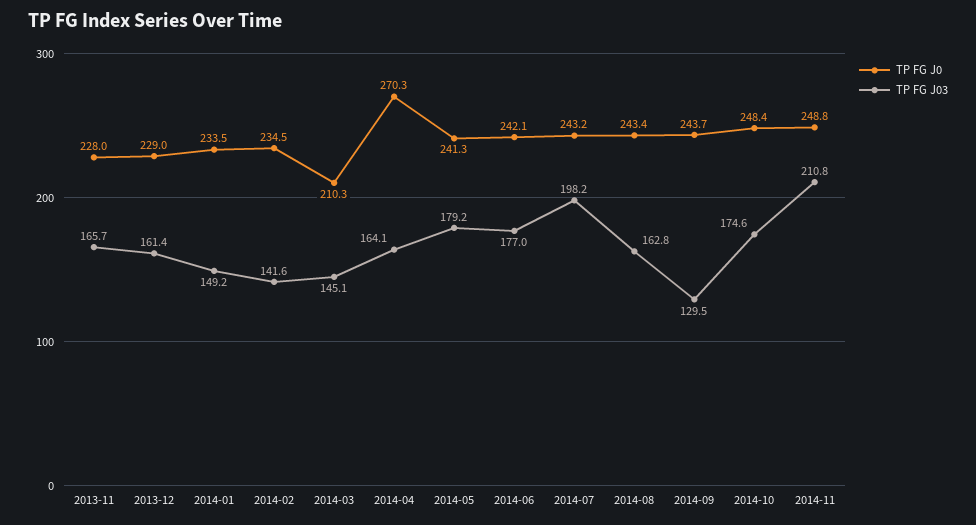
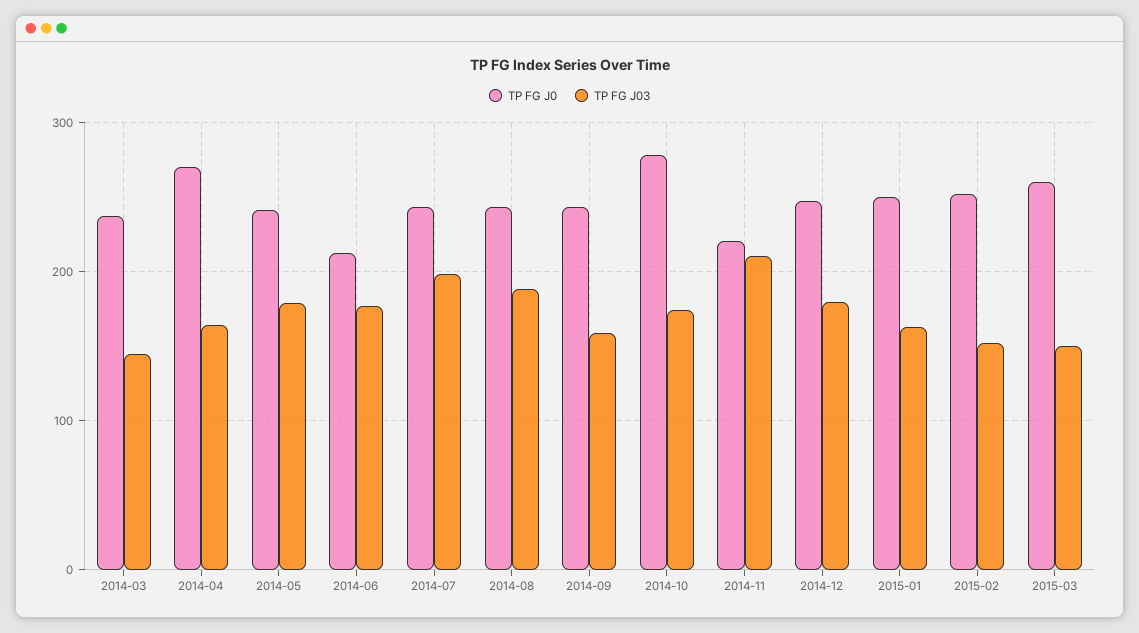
TP FG J0, 2013-11: 228 -> none
TP FG J03, 2013-11: 165.7 -> none
TP FG J0, 2013-12: 229 -> none
TP FG J03, 2013-12: 161.4 -> none
TP FG J0, 2014-01: 233.5 -> none
TP FG J03, 2014-01: 149.2 -> none
TP FG J0, 2014-02: 234.5 -> none
TP FG J03, 2014-02: 141.6 -> none
TP FG J0, 2014-03: 210.3 -> 240
TP FG J0, 2014-06: 242.1 -> 210
TP FG J03, 2014-08: 162.8 -> 190
TP FG J03, 2014-09: 129.5 -> 160
TP FG J0, 2014-10: 248.4 -> 280
TP FG J0, 2014-11: 248.8 -> 220
TP FG J0, 2014-12: none -> 250
TP FG J03, 2014-12: none -> 180
TP FG J0, 2015-01: none -> 250
TP FG J03, 2015-01: none -> 160
TP FG J0, 2015-02: none -> 250
TP FG J03, 2015-02: none -> 150
TP FG J0, 2015-03: none -> 260
TP FG J03, 2015-03: none -> 150

